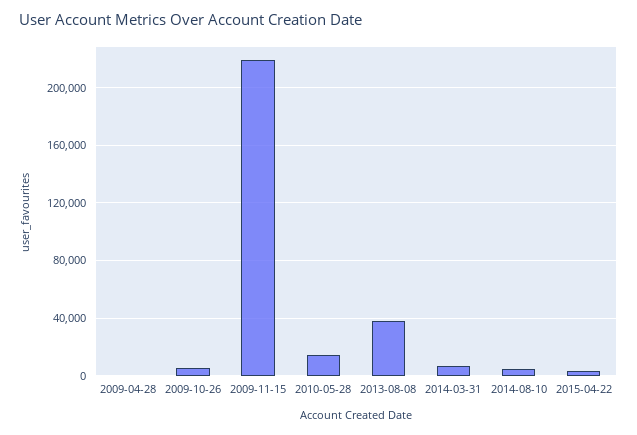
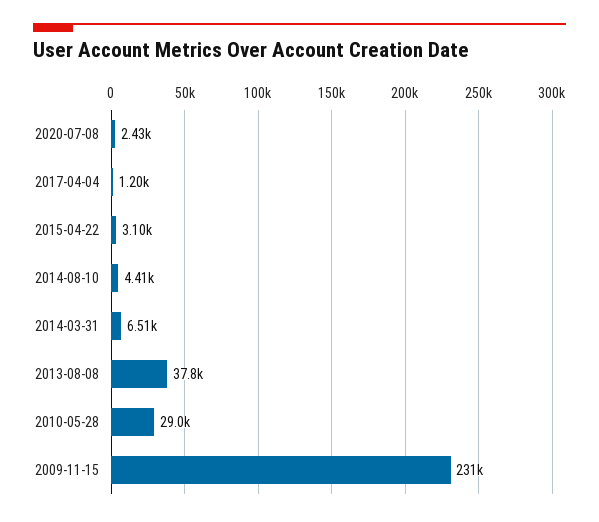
2009-04-28: 0 -> none
2009-10-26: 5000 -> none
2009-11-15: 220000 -> 231000
2010-05-28: 15000 -> 29000
2020-07-08: none -> 2430
2017-04-04: none -> 1200

